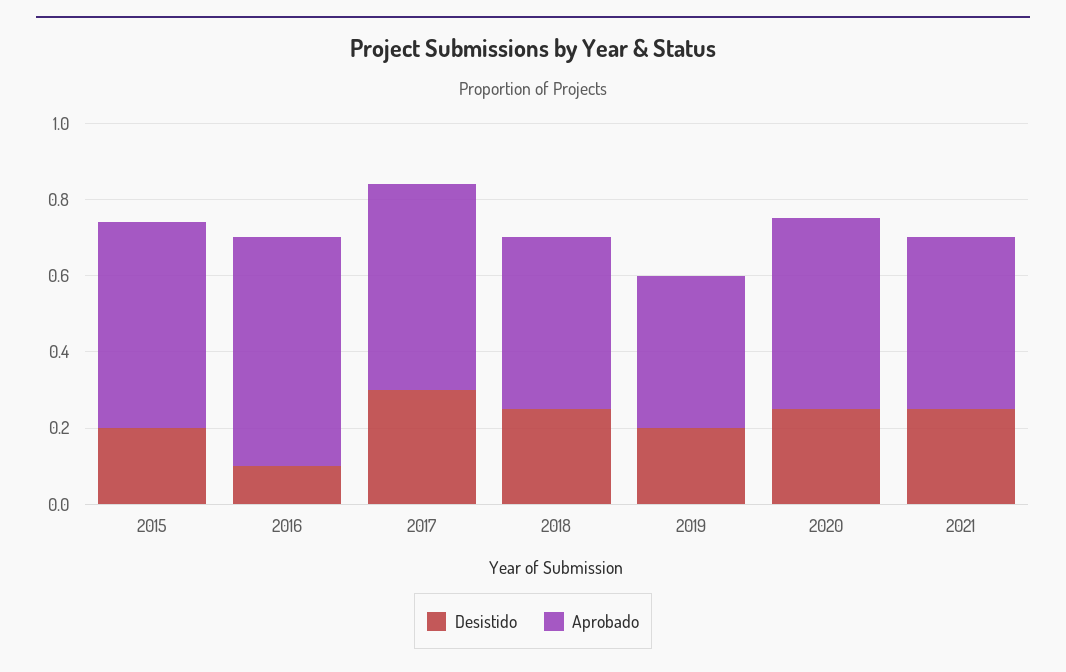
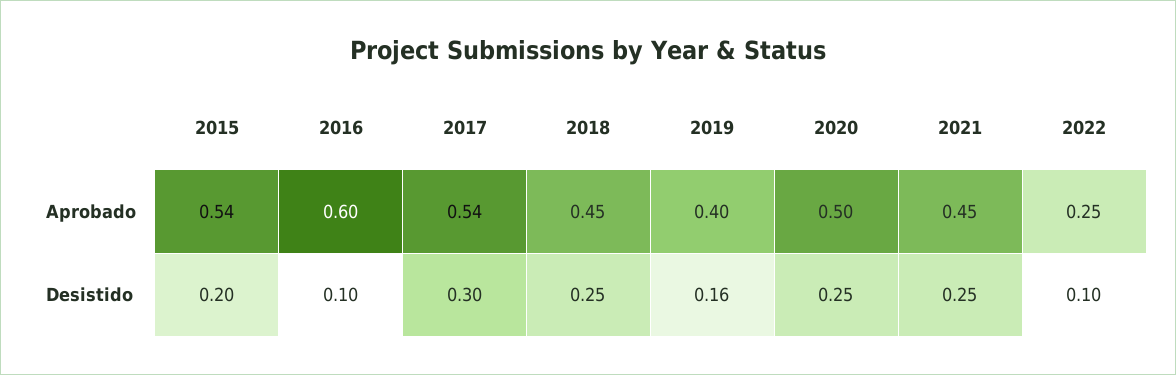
Desistido, 2019: 0.2 -> 0.16
Aprobado, 2022: none -> 0.25
Desistido, 2022: none -> 0.1

